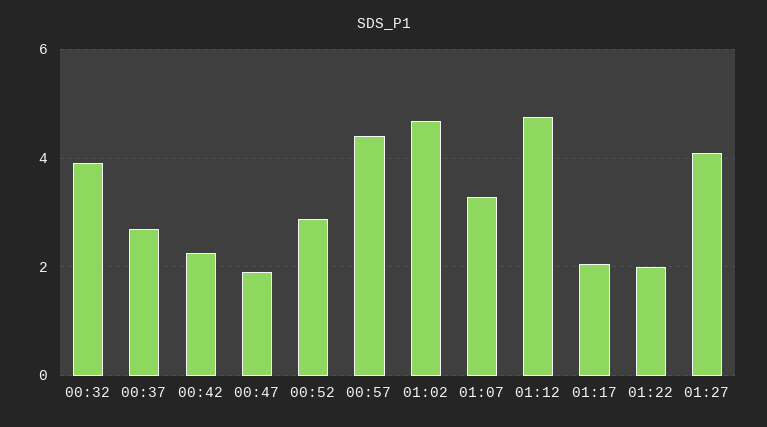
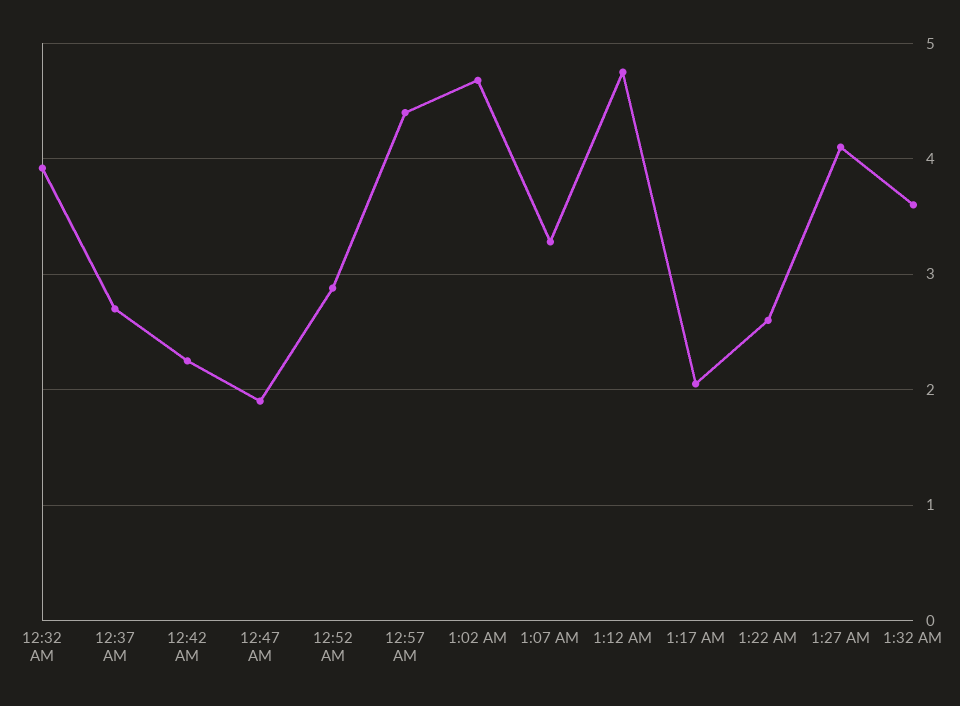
01:22: 2 -> 2.6
1:32 AM: none -> 3.6

